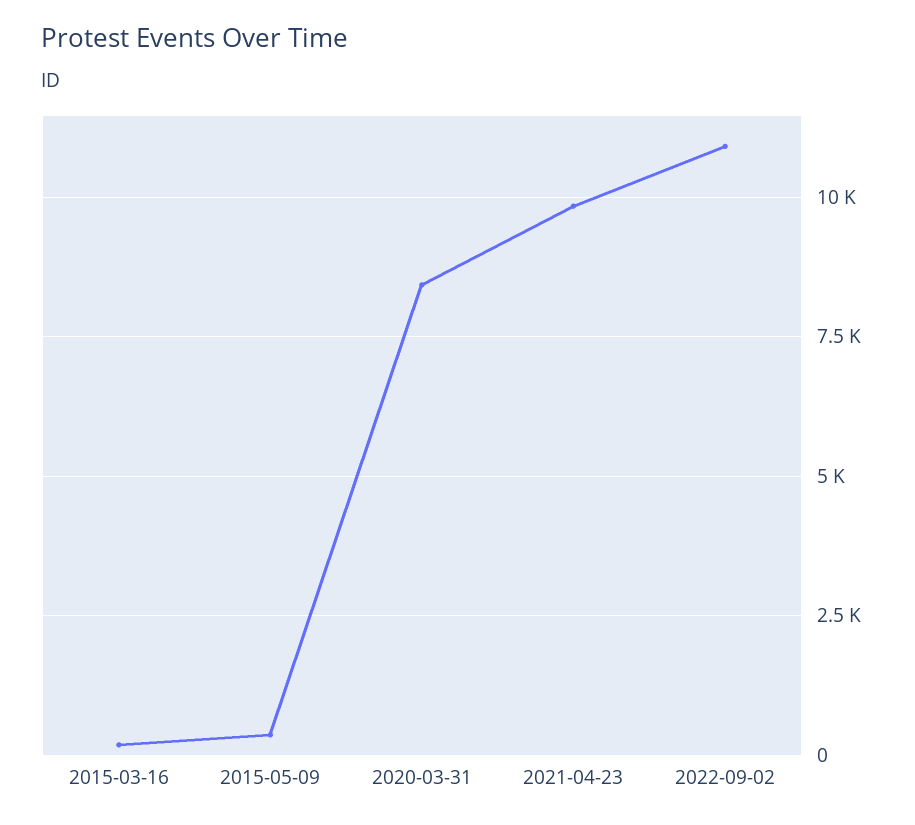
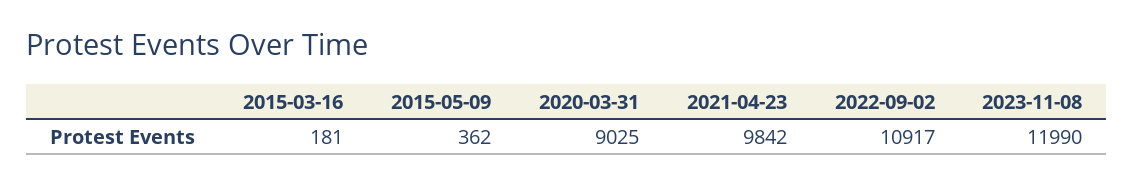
2020-03-31: 8500 -> 9025
2023-11-08: none -> 11990

